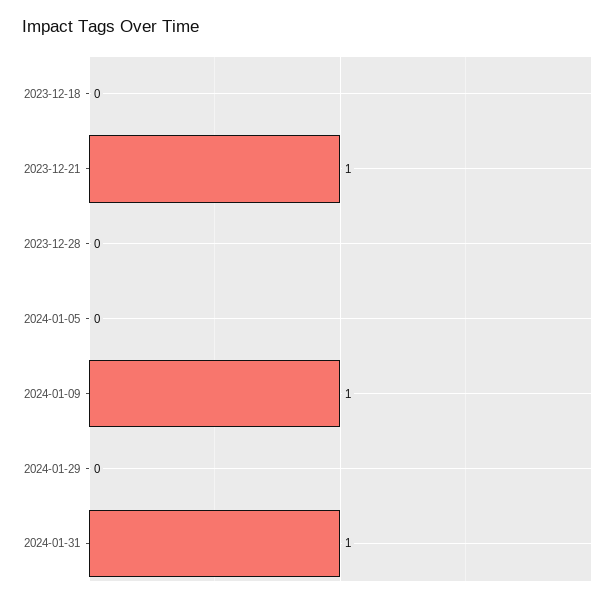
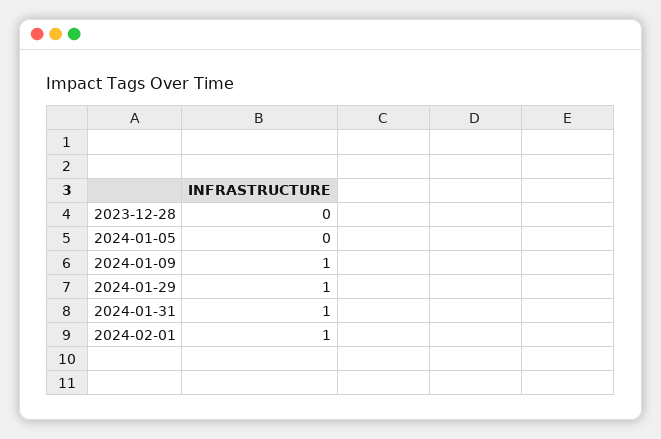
2023-12-18: 0 -> none
2023-12-21: 1 -> none
2024-01-29: 0 -> 1
2024-02-01: none -> 1

